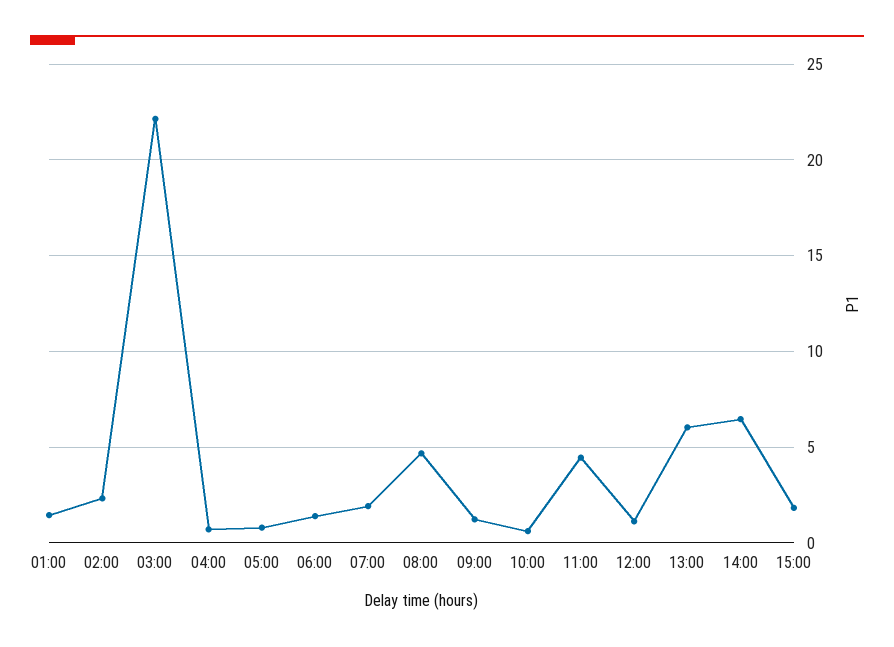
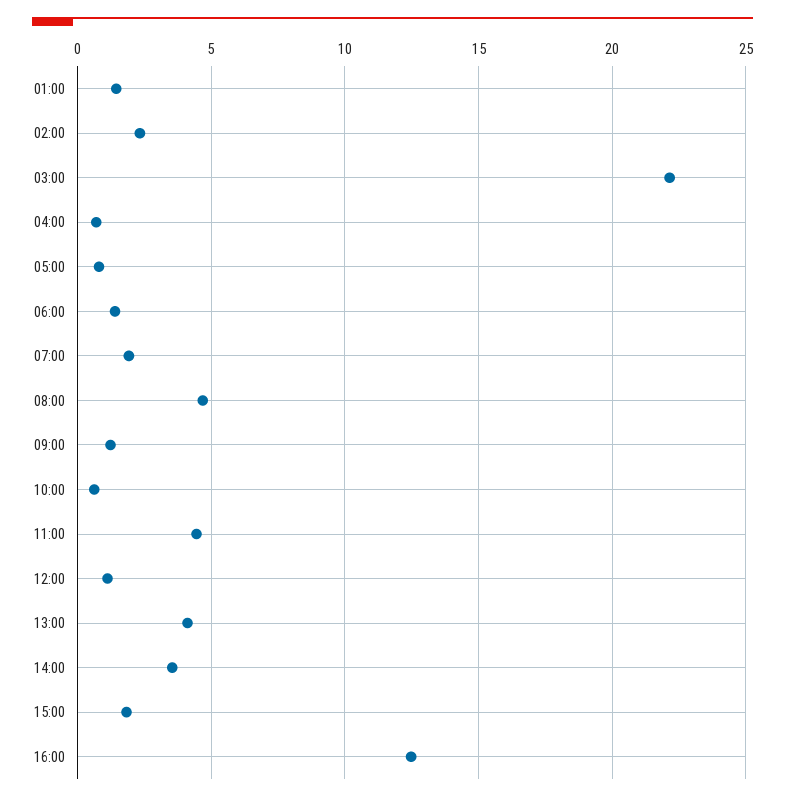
13:00: 6 -> 4
14:00: 6.5 -> 3.5
16:00: none -> 12.5

